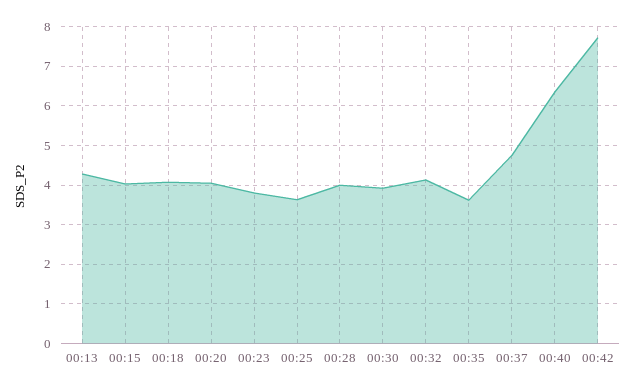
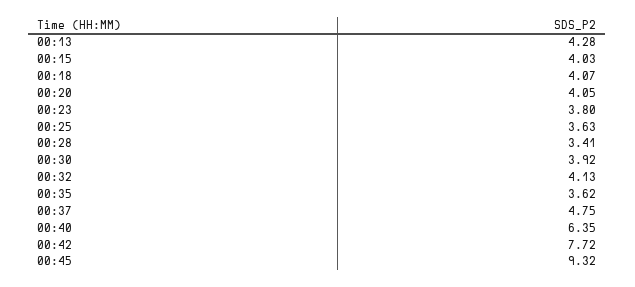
00:28: 4 -> 3.41
00:45: none -> 9.32

